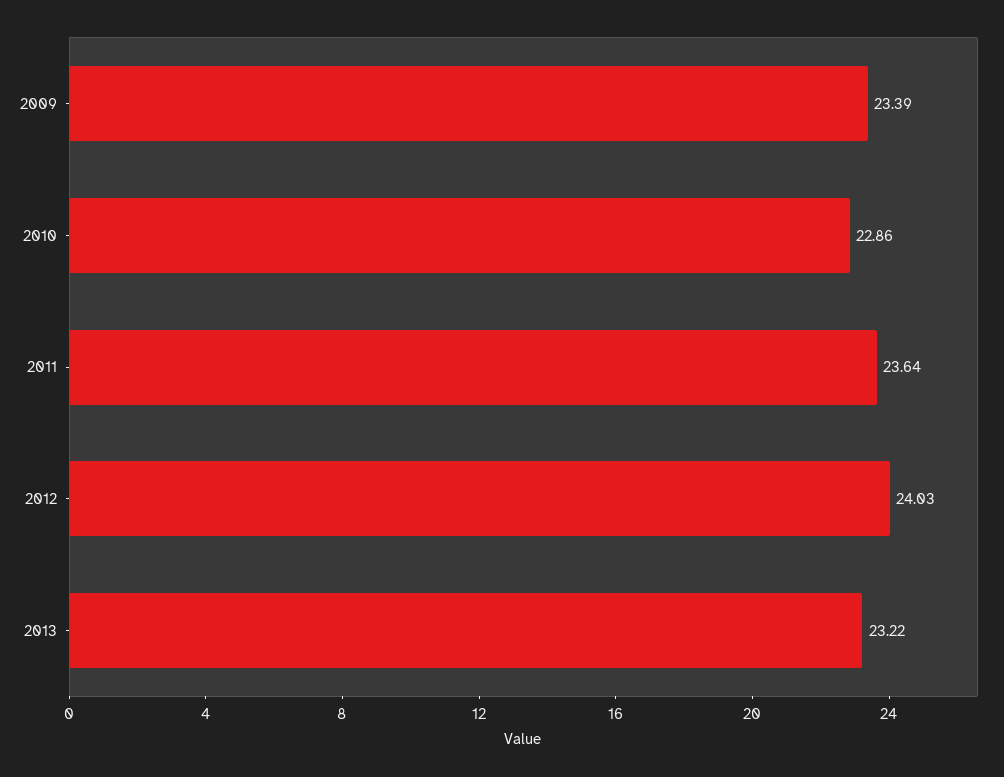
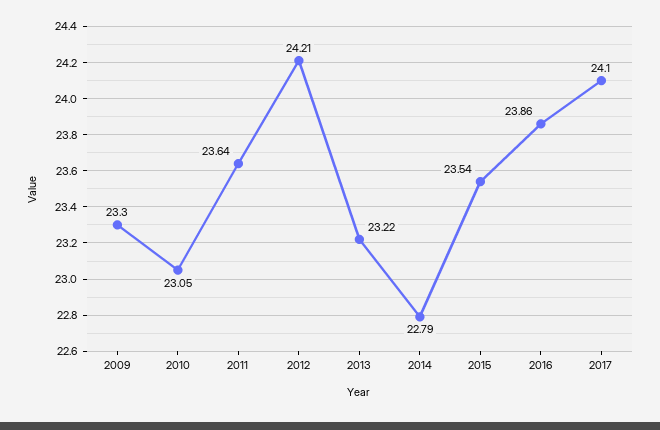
2009: 23.39 -> 23.3
2010: 22.86 -> 23.05
2012: 24.03 -> 24.21
2014: none -> 22.79
2015: none -> 23.54
2016: none -> 23.86
2017: none -> 24.1

